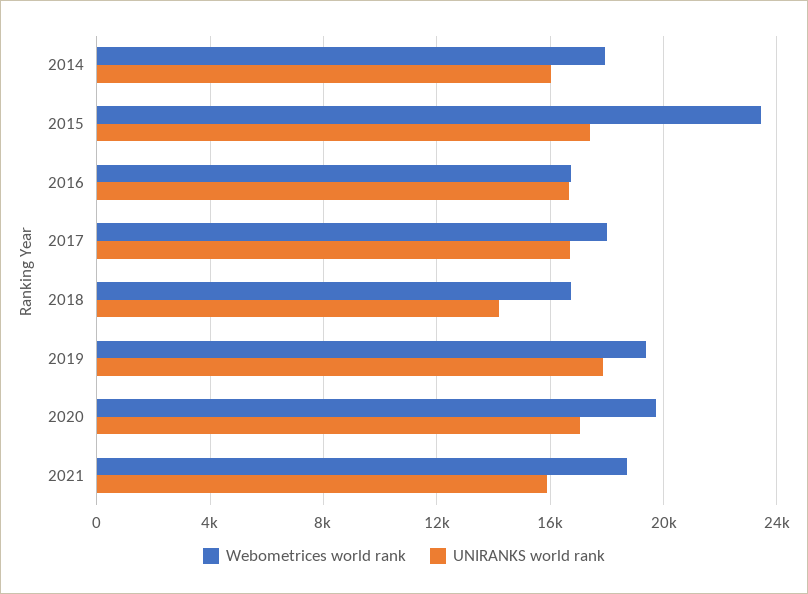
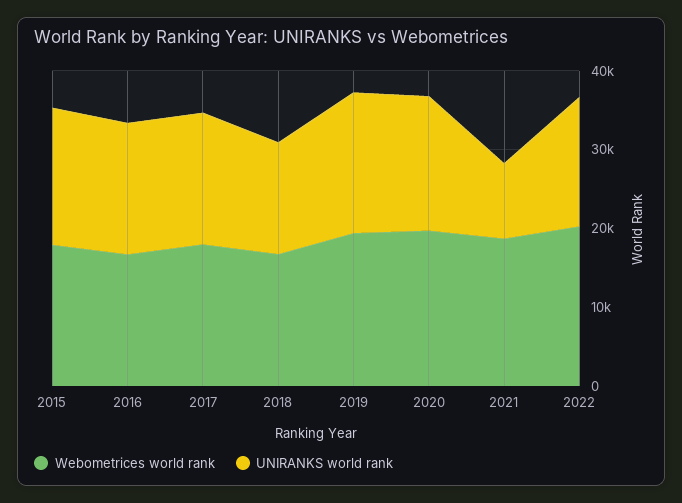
Webometrices world rank, 2014: 18000 -> none
UNIRANKS world rank, 2014: 16000 -> none
Webometrices world rank, 2015: 23500 -> 18000
UNIRANKS world rank, 2021: 16000 -> 10000
Webometrices world rank, 2022: none -> 20000
UNIRANKS world rank, 2022: none -> 16000

